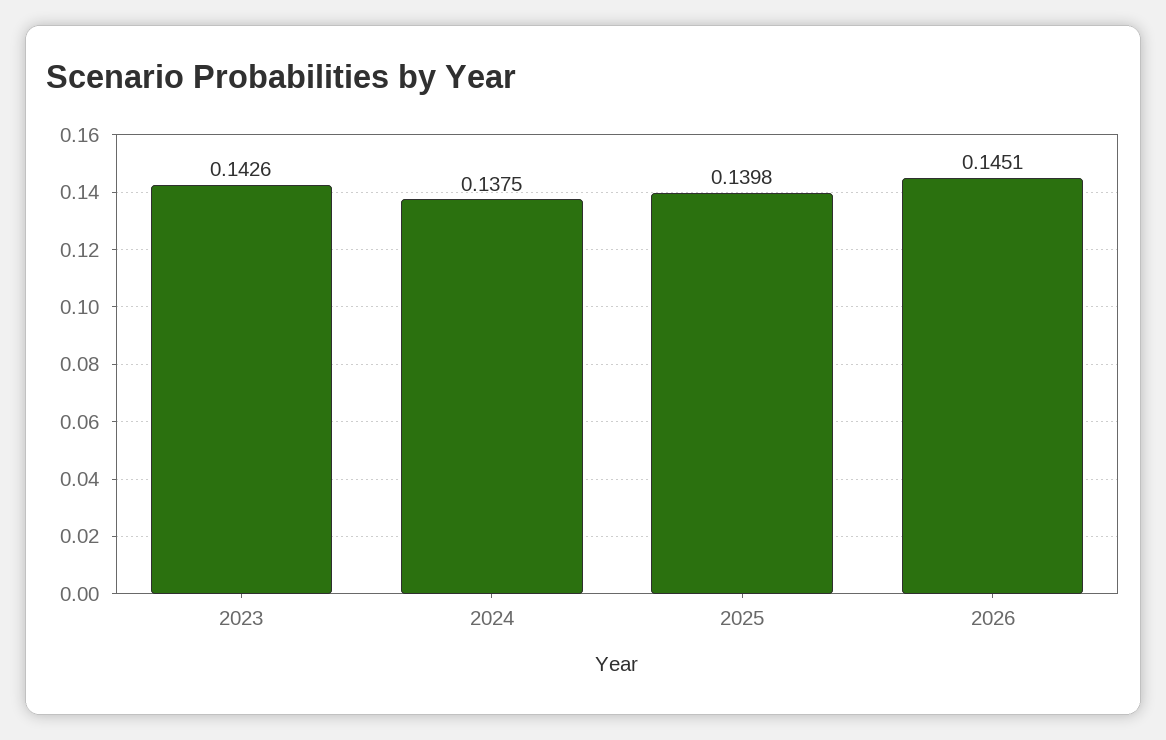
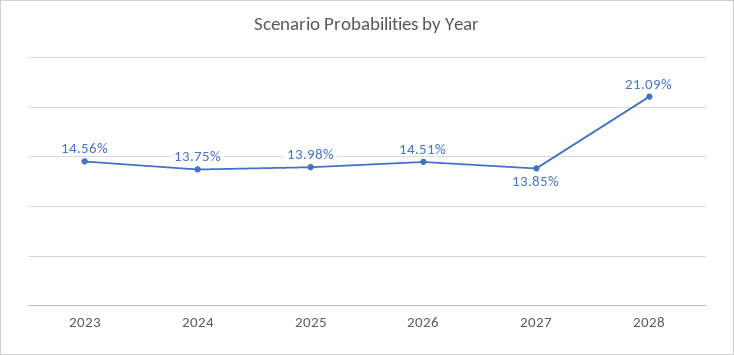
2023: 0.1426 -> 0.1456
2027: none -> 0.1385
2028: none -> 0.2109

